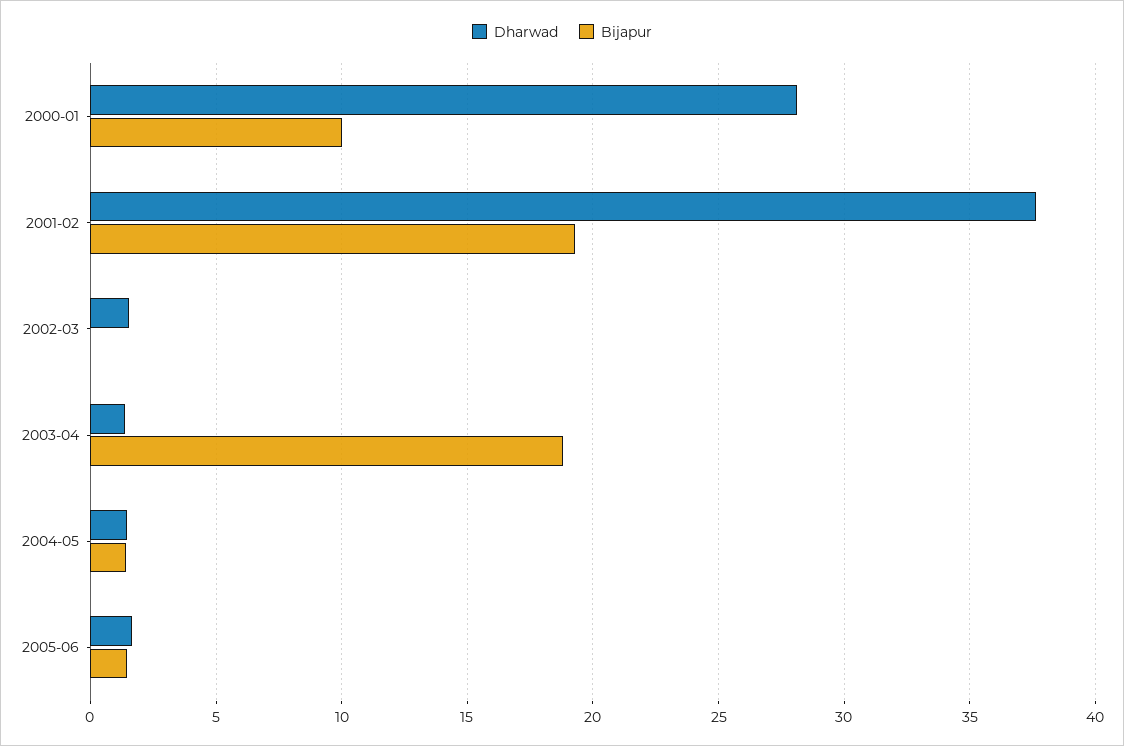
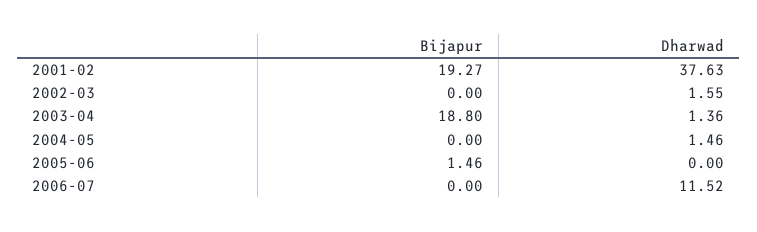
Dharwad, 2000-01: 28 -> none
Bijapur, 2000-01: 10 -> none
Bijapur, 2004-05: 1.5 -> 0
Dharwad, 2005-06: 1.5 -> 0
Bijapur, 2006-07: none -> 0
Dharwad, 2006-07: none -> 11.52

